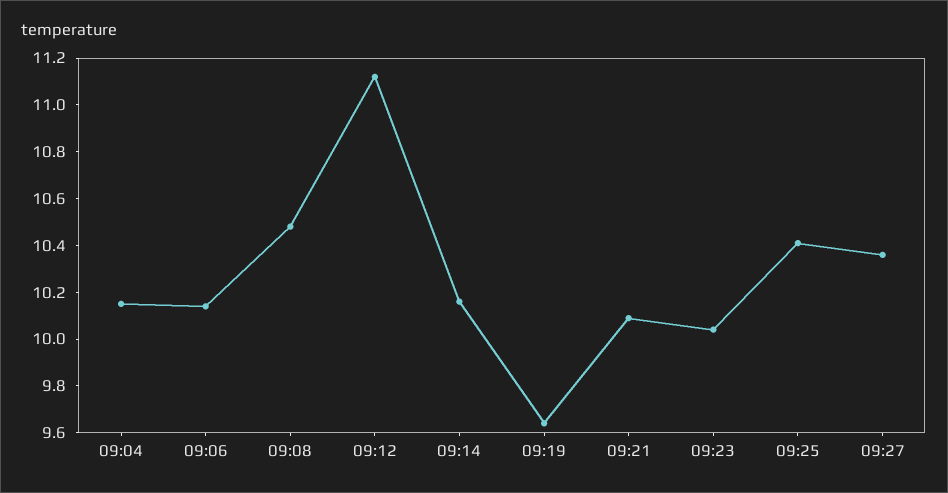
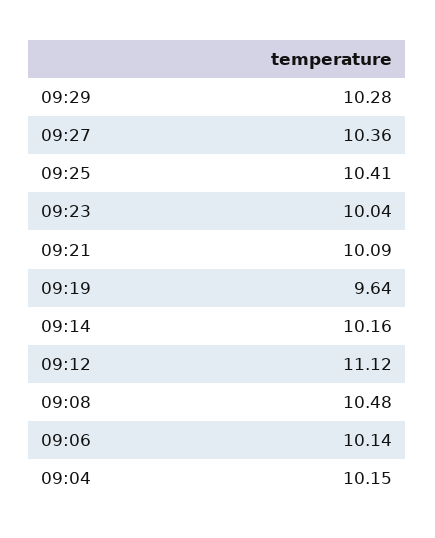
09:29: none -> 10.28

